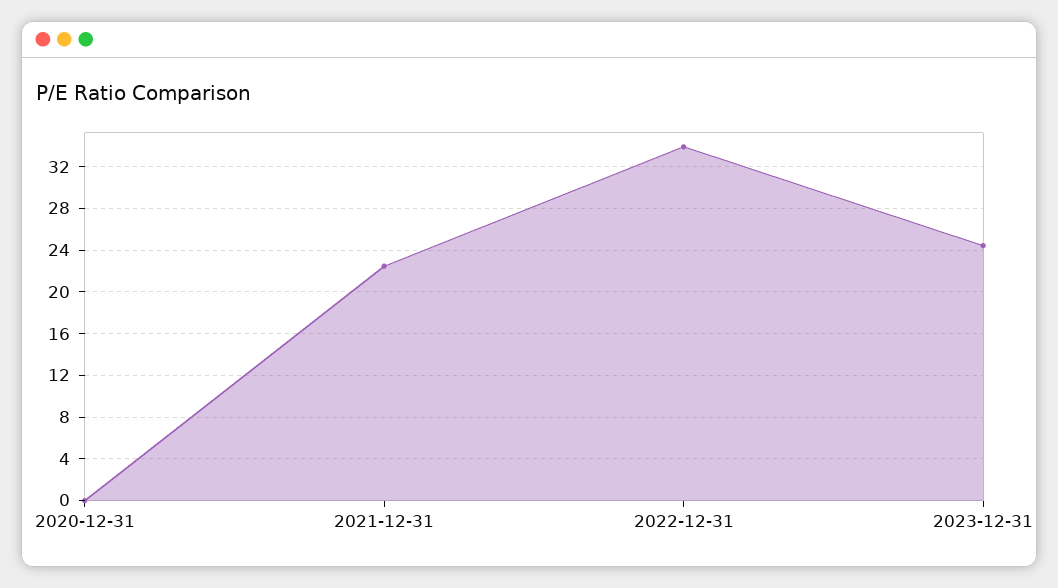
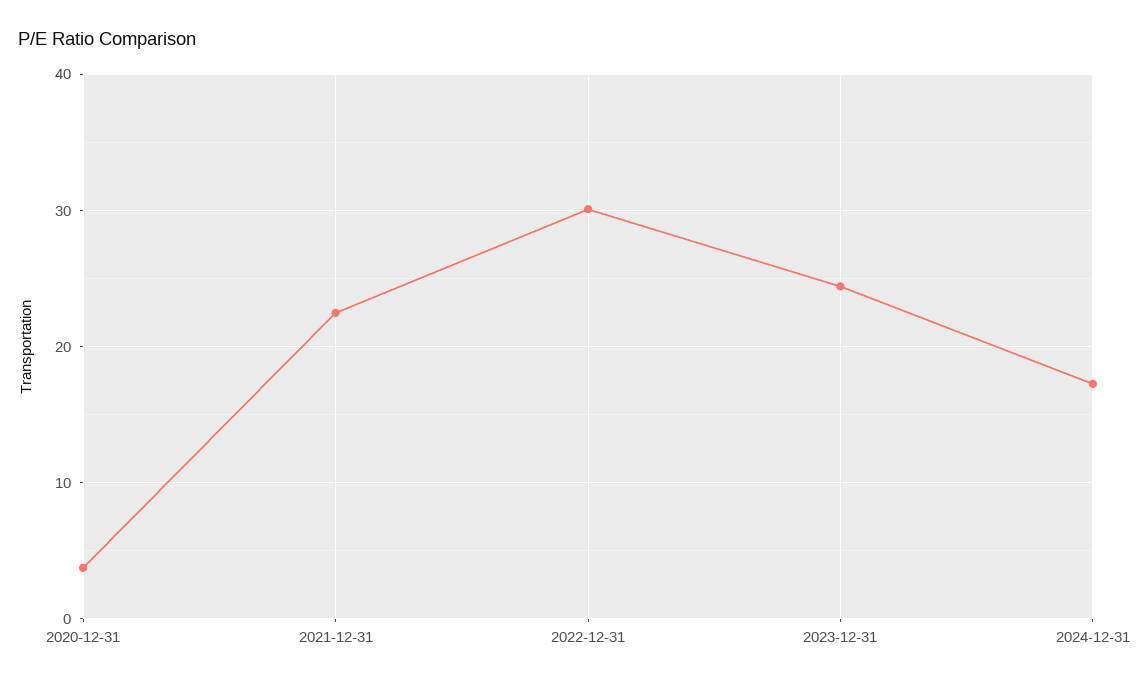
2020-12-31: 0 -> 4
2022-12-31: 34 -> 30
2024-12-31: none -> 17

